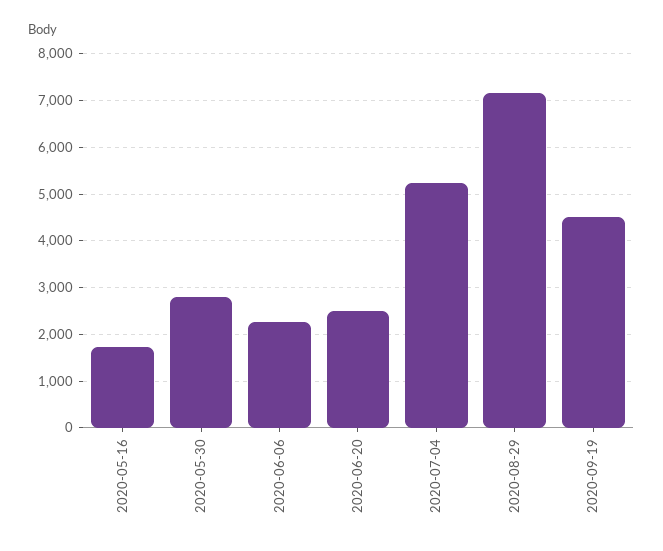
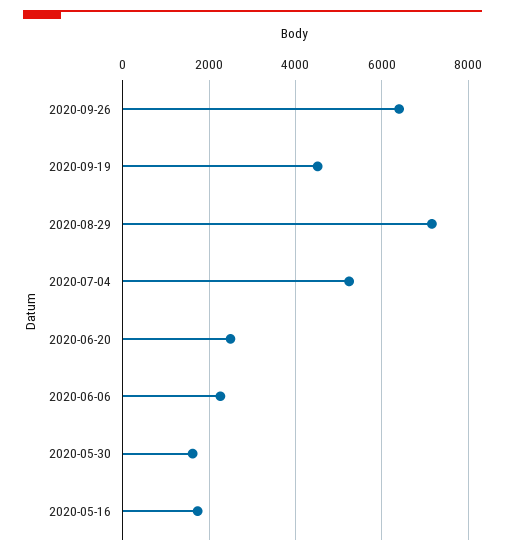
2020-05-30: 2800 -> 1600
2020-09-26: none -> 6400

